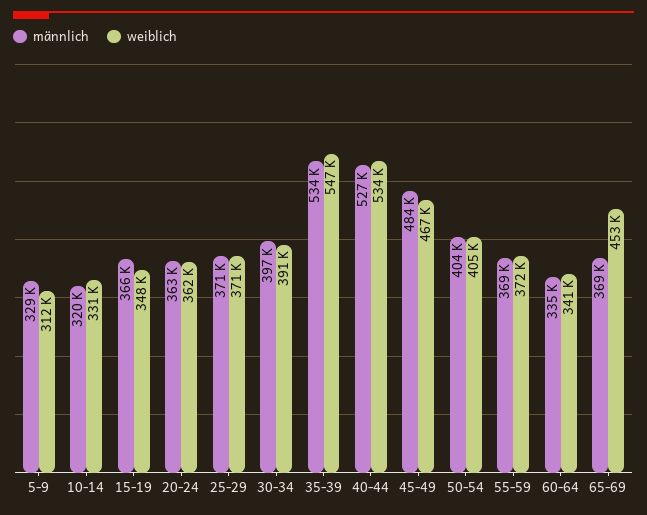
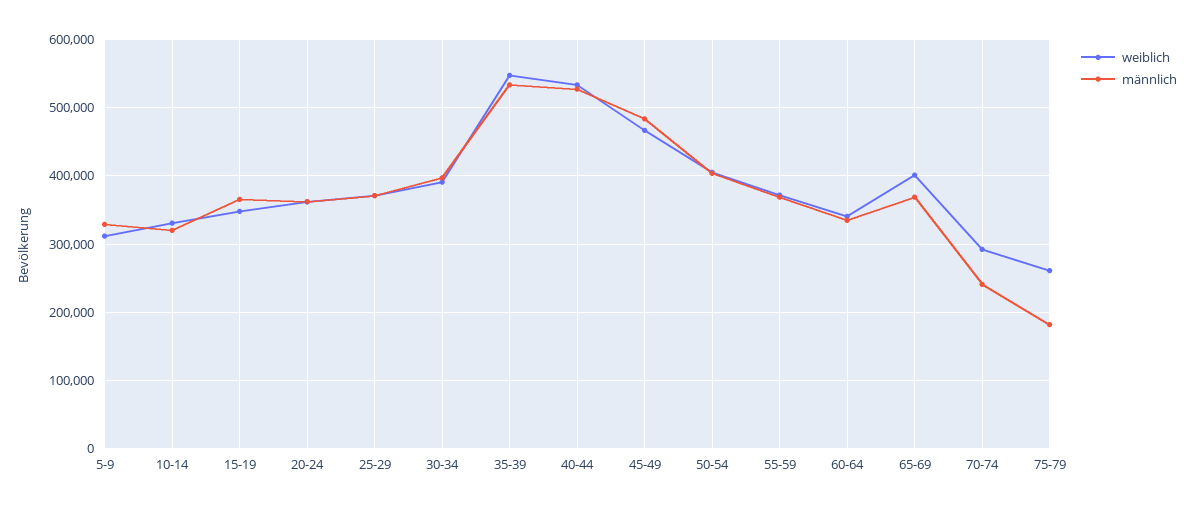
weiblich, 65-69: 453000 -> 400000
weiblich, 70-74: none -> 290000
männlich, 70-74: none -> 240000
weiblich, 75-79: none -> 260000
männlich, 75-79: none -> 180000

